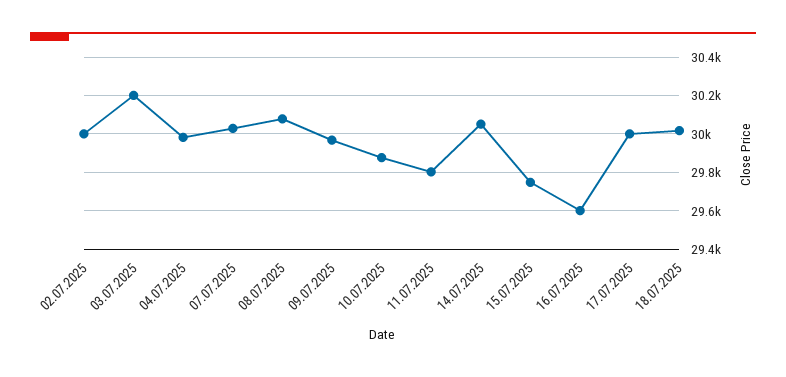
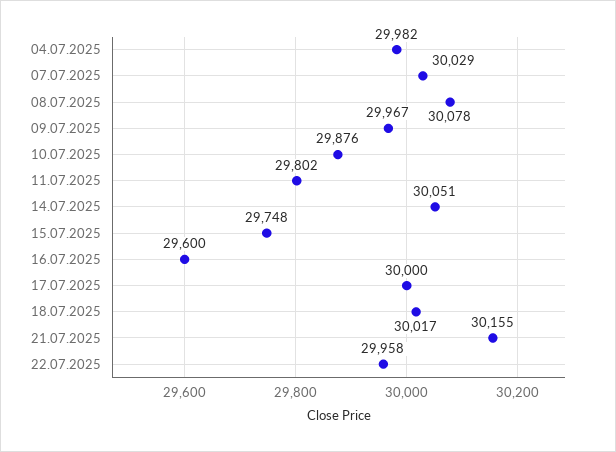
02.07.2025: 30000 -> none
03.07.2025: 30200 -> none
21.07.2025: none -> 30155
22.07.2025: none -> 29958

